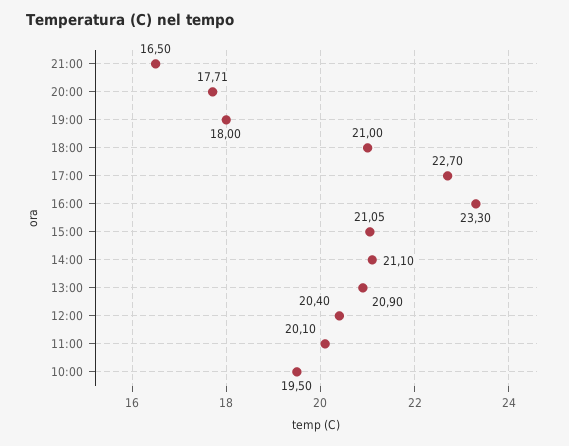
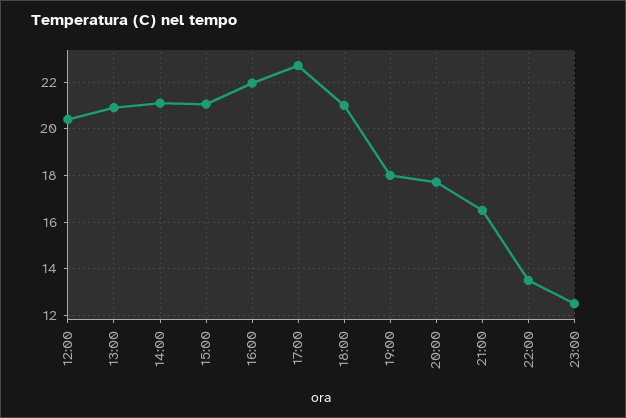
16:00: 23.3 -> 22
11:00: 20.1 -> none
10:00: 19.5 -> none
22:00: none -> 13.5
23:00: none -> 12.5

